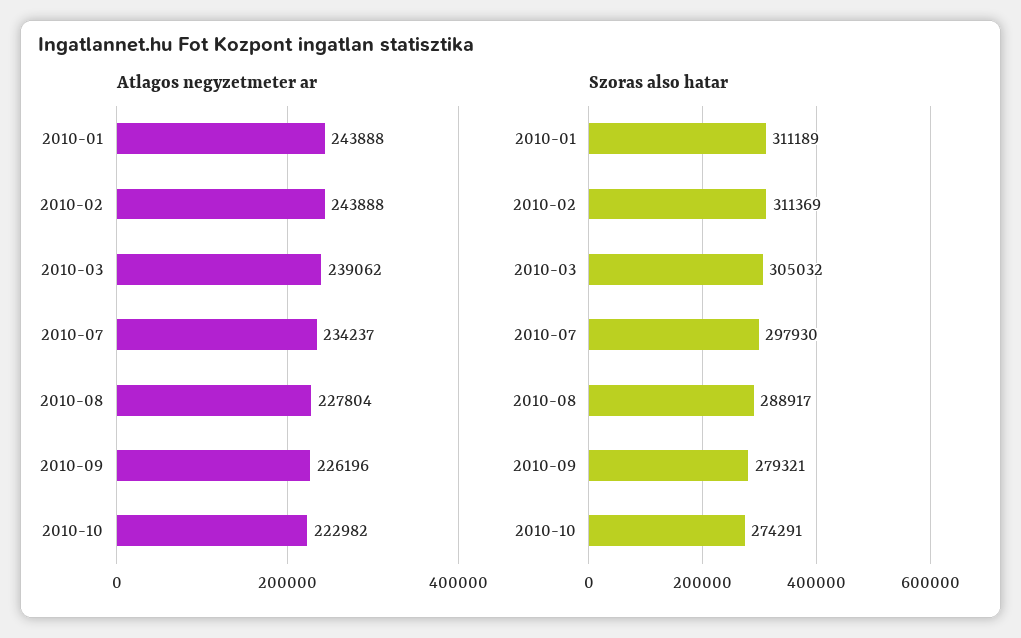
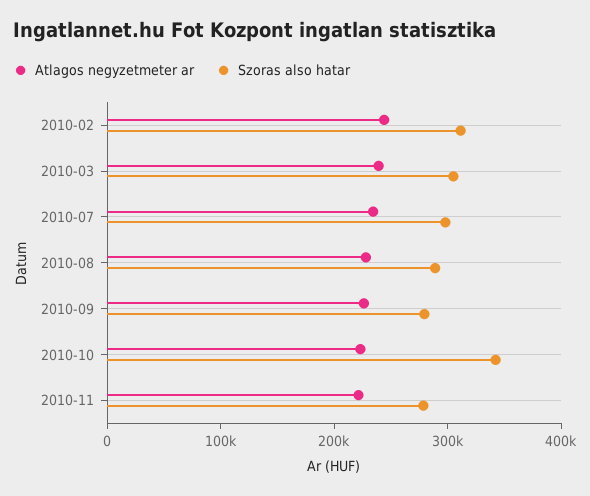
Atlagos negyzetmeter ar, 2010-01: 243888 -> none
Szoras also hatar, 2010-01: 311189 -> none
Szoras also hatar, 2010-10: 274291 -> 340000
Atlagos negyzetmeter ar, 2010-11: none -> 220000
Szoras also hatar, 2010-11: none -> 280000

